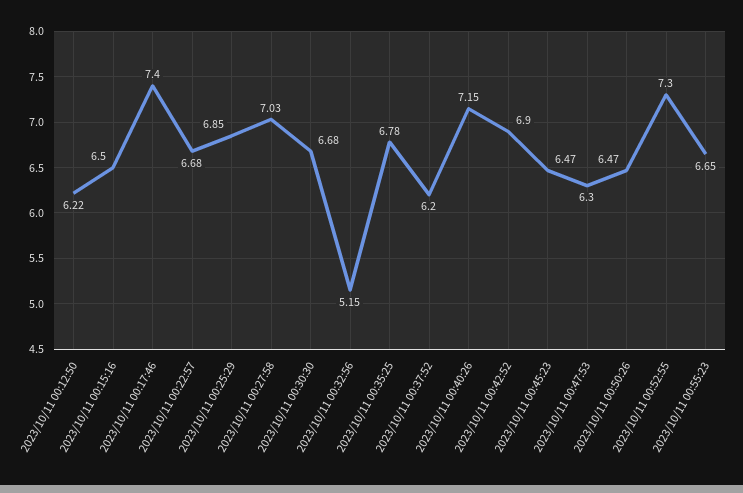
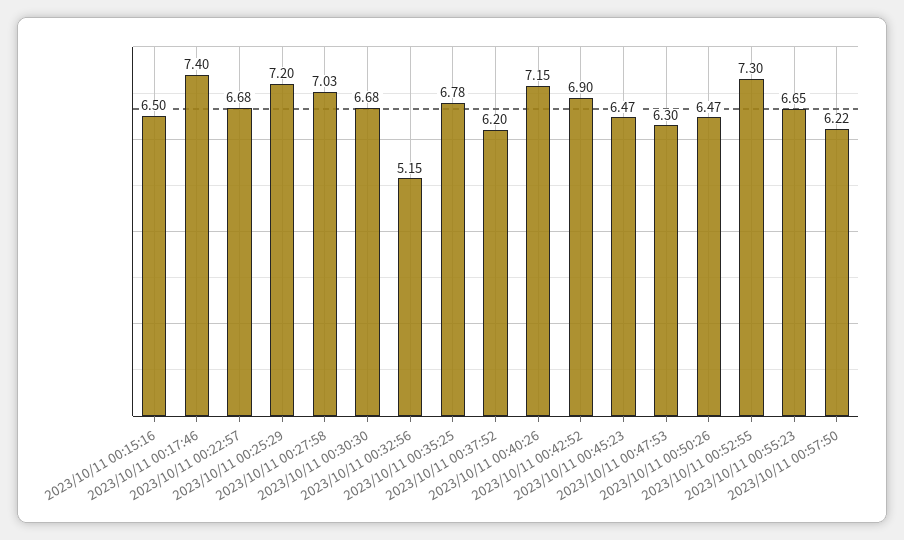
2023/10/11 00:12:50: 6.22 -> none
2023/10/11 00:25:29: 6.85 -> 7.2
2023/10/11 00:57:50: none -> 6.22

